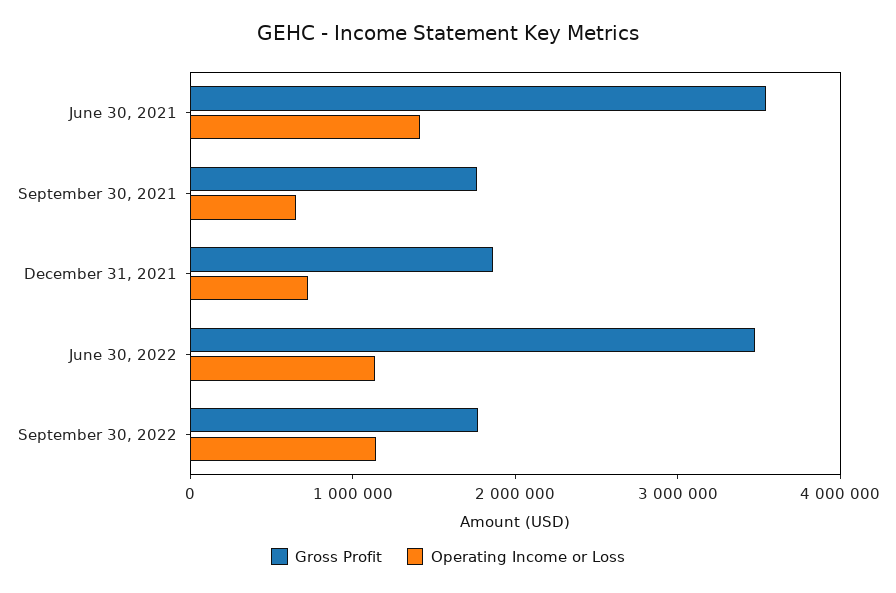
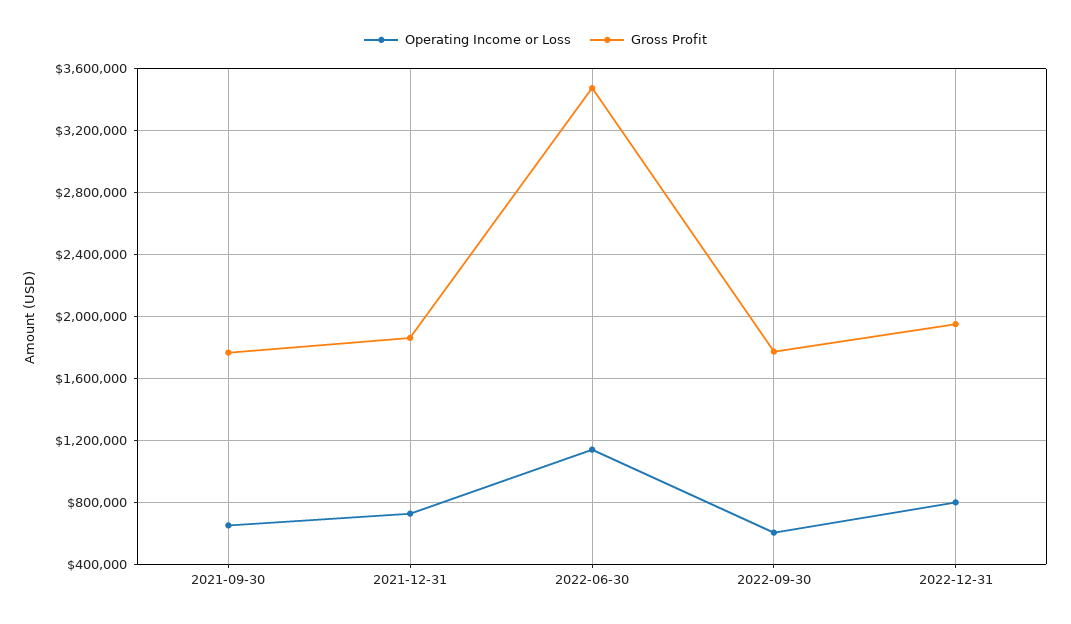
Gross Profit, June 30, 2021: 3600000 -> none
Operating Income or Loss, June 30, 2021: 1400000 -> none
Operating Income or Loss, September 30, 2022: 1200000 -> 600000
Operating Income or Loss, 2022-12-31: none -> 800000
Gross Profit, 2022-12-31: none -> 1950000

